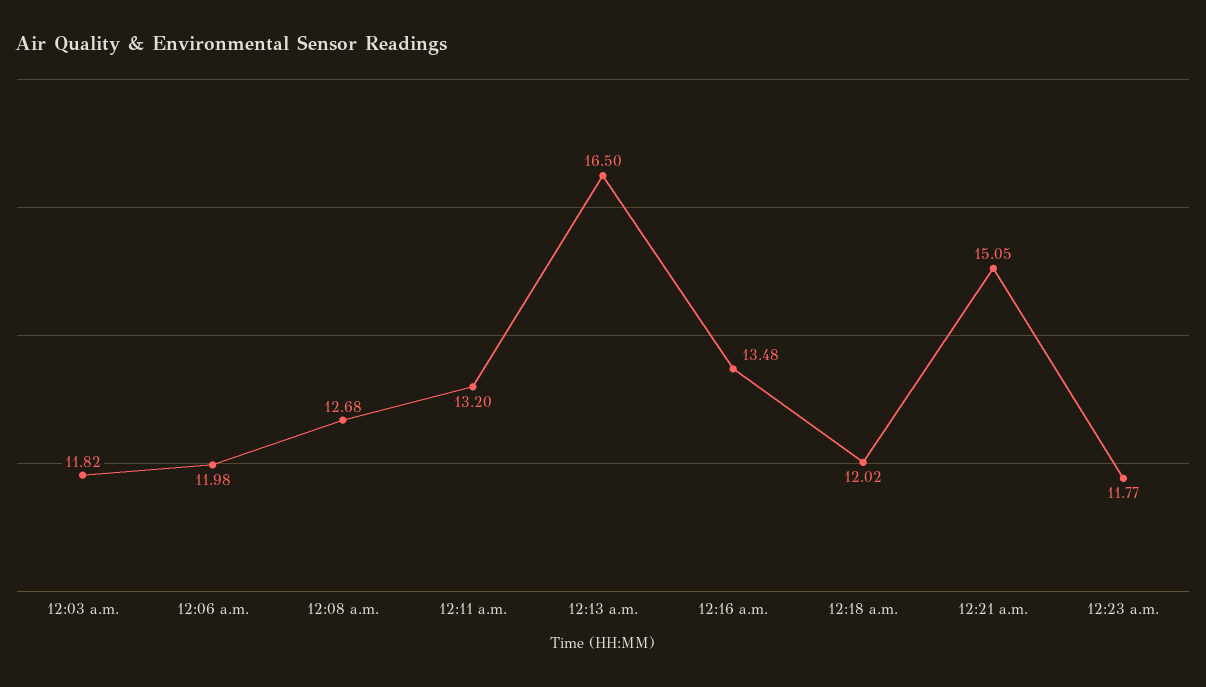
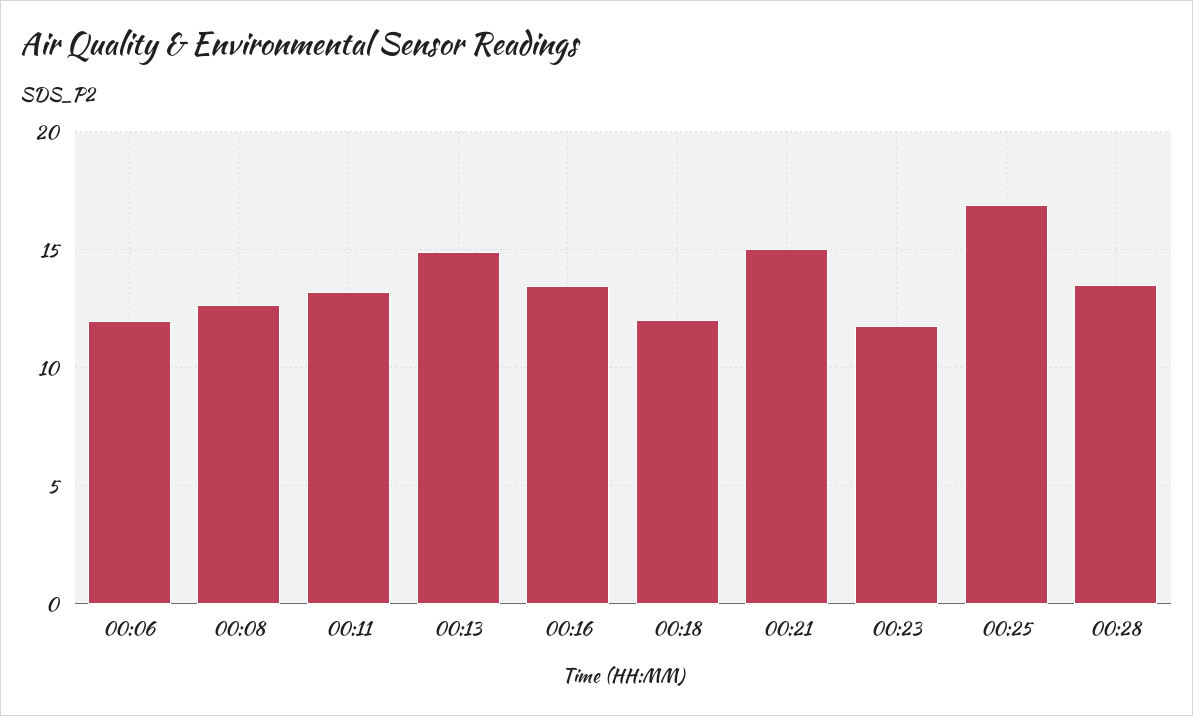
12:03 a.m.: 11.82 -> none
12:13 a.m.: 16.5 -> 15
00:25: none -> 17
00:28: none -> 13.5

